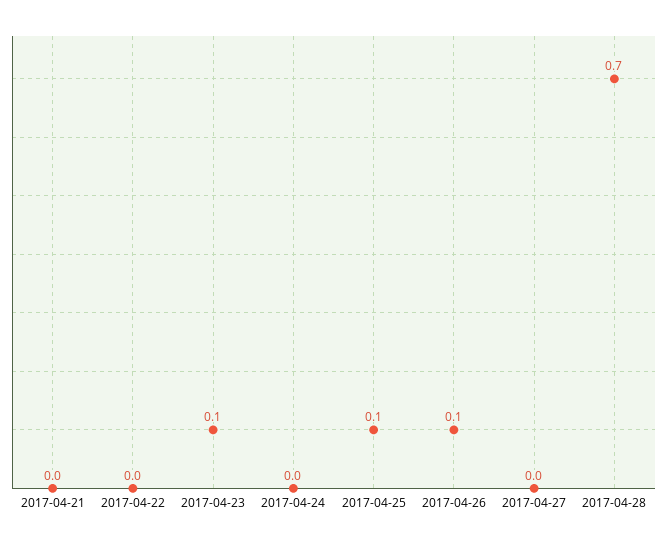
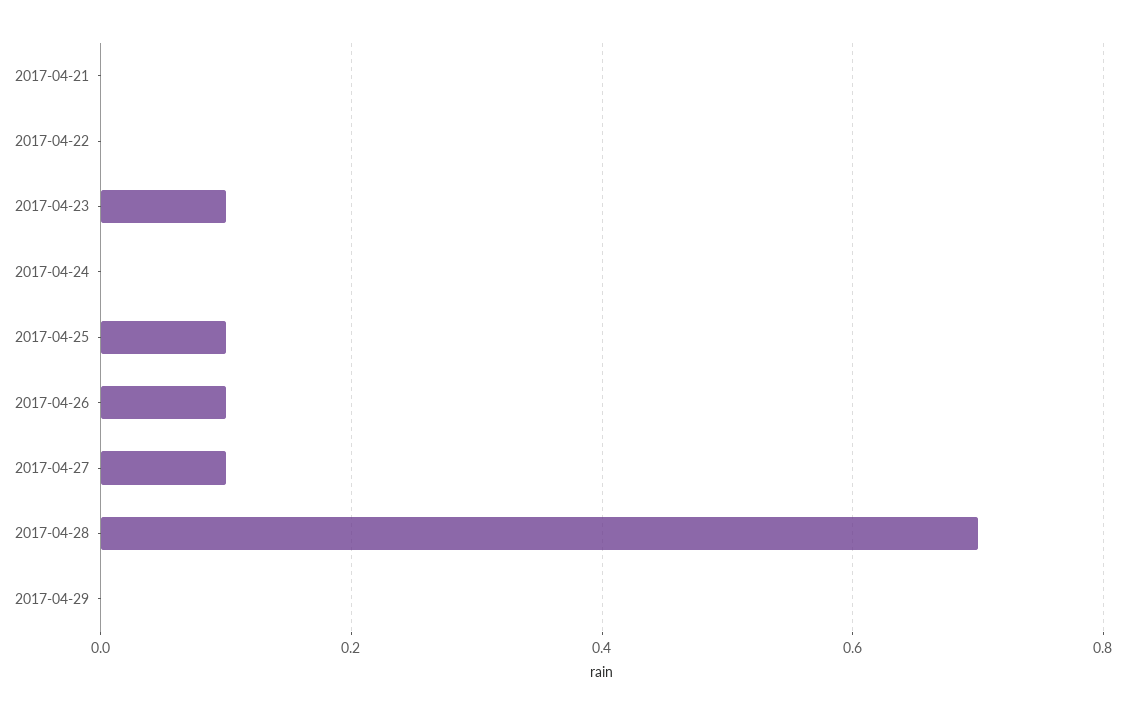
2017-04-27: 0 -> 0.1
2017-04-29: none -> 0

